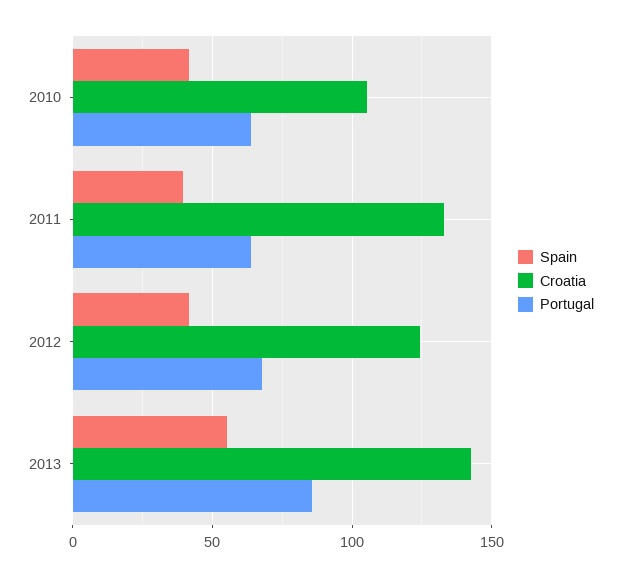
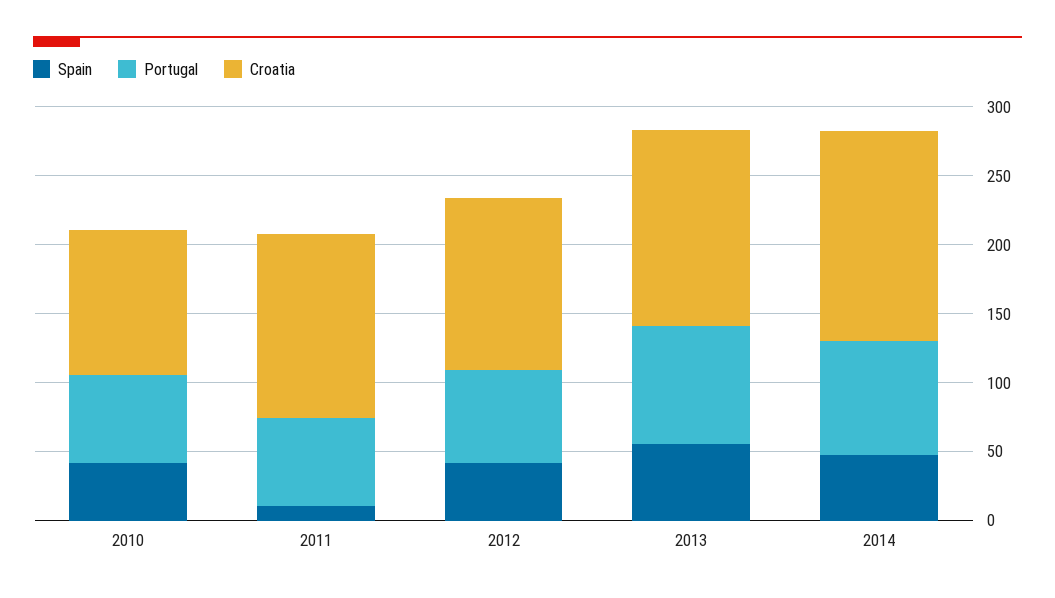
Spain, 2011: 40 -> 10
Spain, 2014: none -> 50
Portugal, 2014: none -> 80
Croatia, 2014: none -> 150

